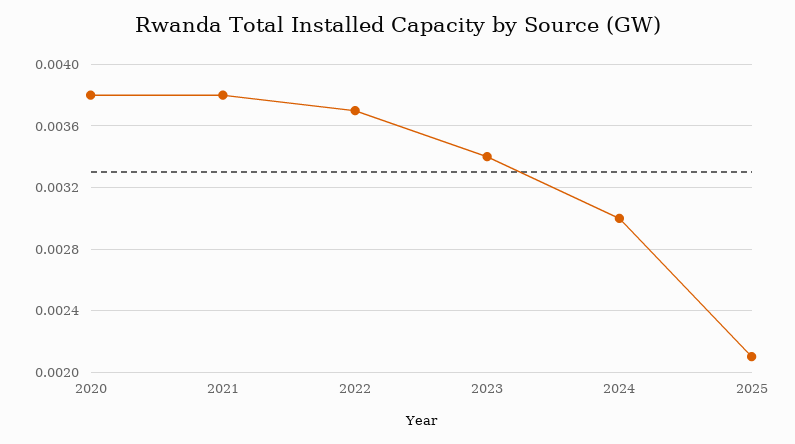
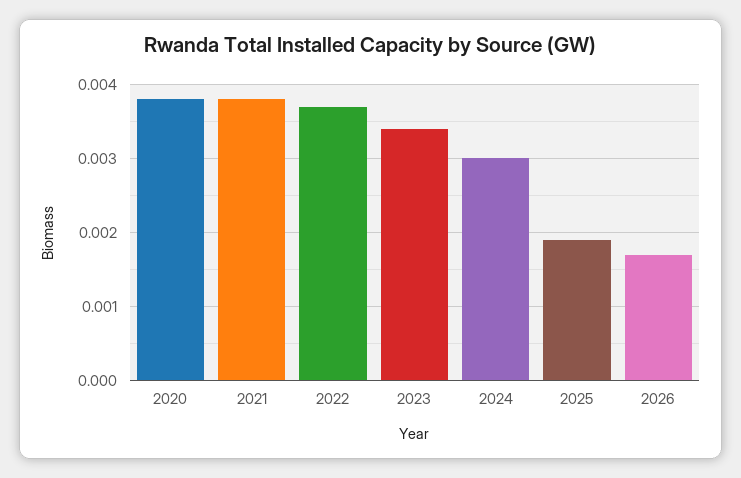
2025: 0.0021 -> 0.0019
2026: none -> 0.0017

